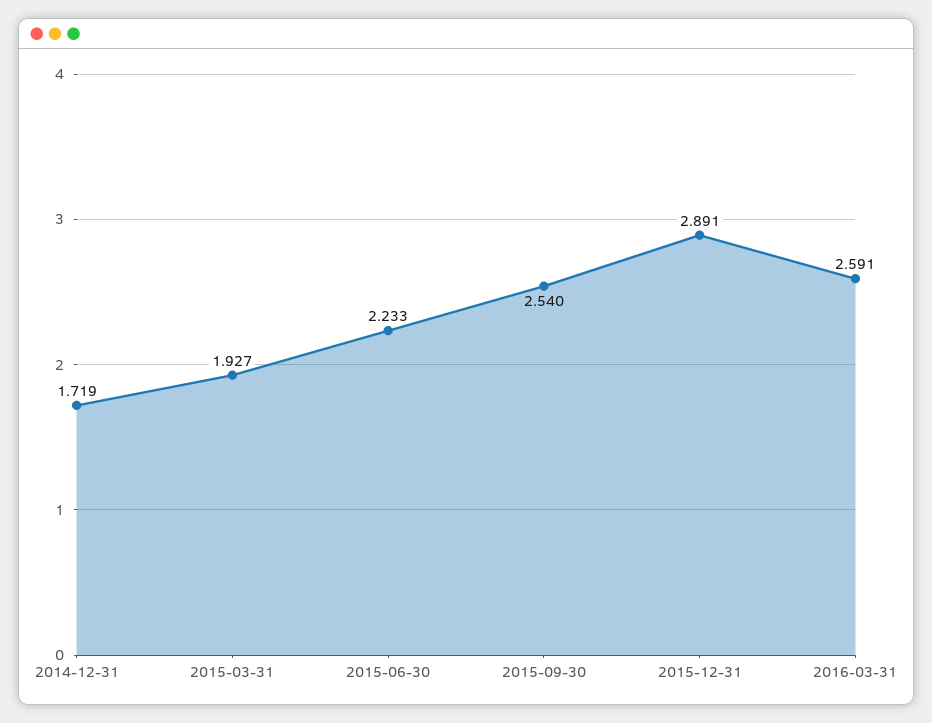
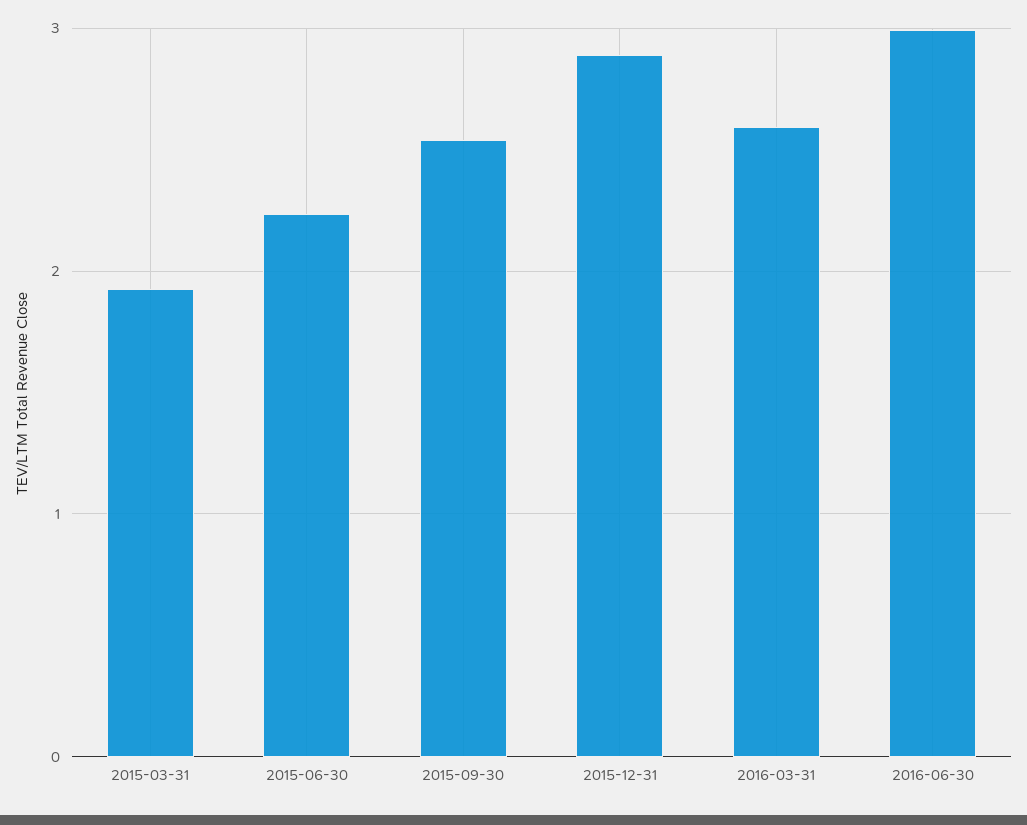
2014-12-31: 1.719 -> none
2016-06-30: none -> 3

